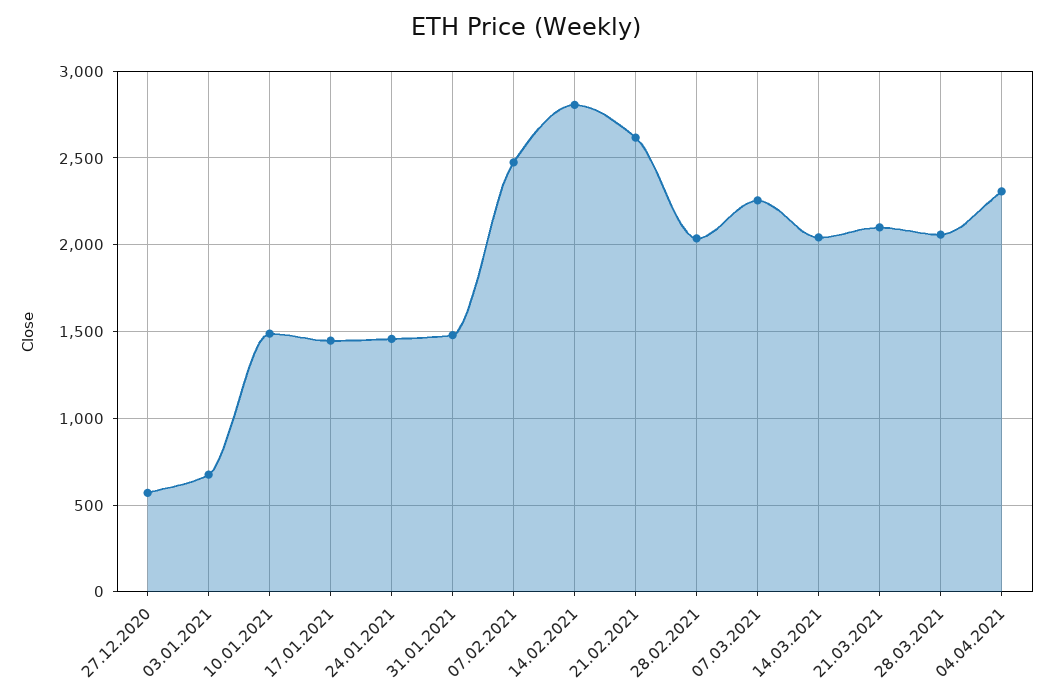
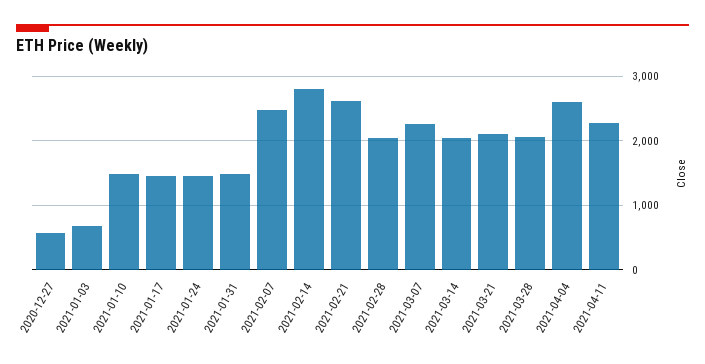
04.04.2021: 2300 -> 2600
2021-04-11: none -> 2300

